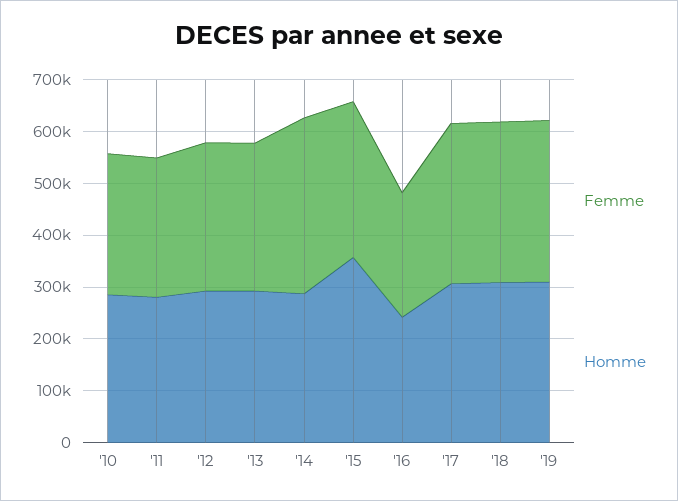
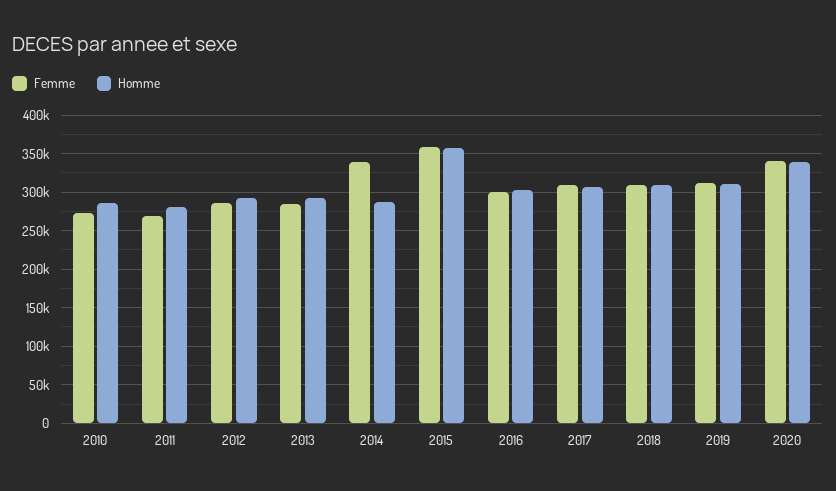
Femme, '15: 300000 -> 360000
Femme, '16: 240000 -> 300000
Homme, '16: 240000 -> 300000
Femme, 2020: none -> 340000
Homme, 2020: none -> 340000

